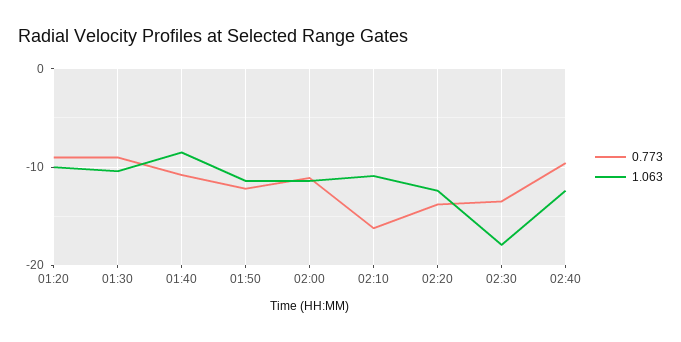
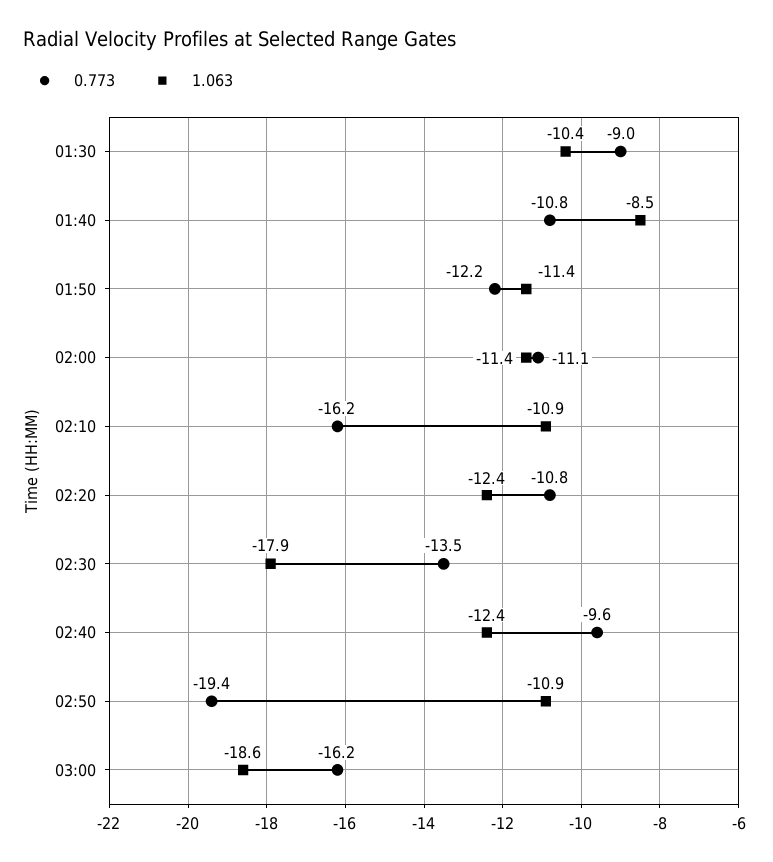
0.773, 01:20: -9 -> none
1.063, 01:20: -10 -> none
0.773, 02:20: -14 -> -10.8
0.773, 02:50: none -> -19.4
1.063, 02:50: none -> -10.9
0.773, 03:00: none -> -16.2
1.063, 03:00: none -> -18.6

